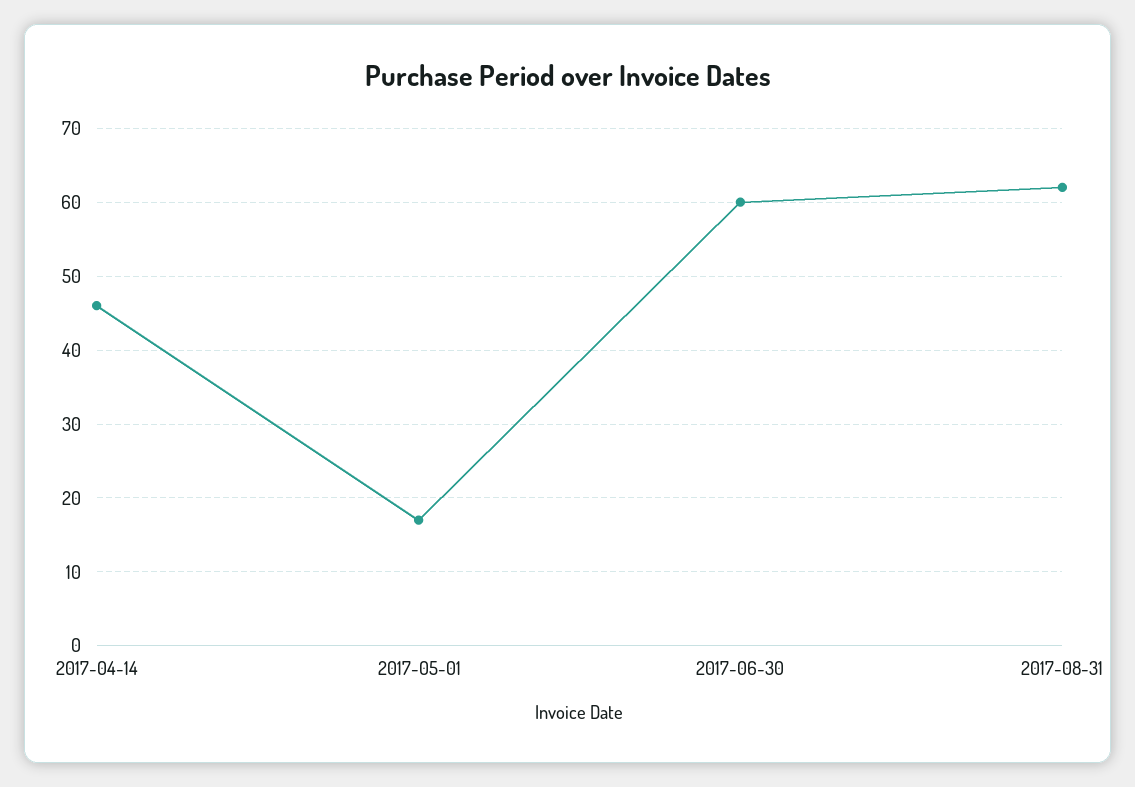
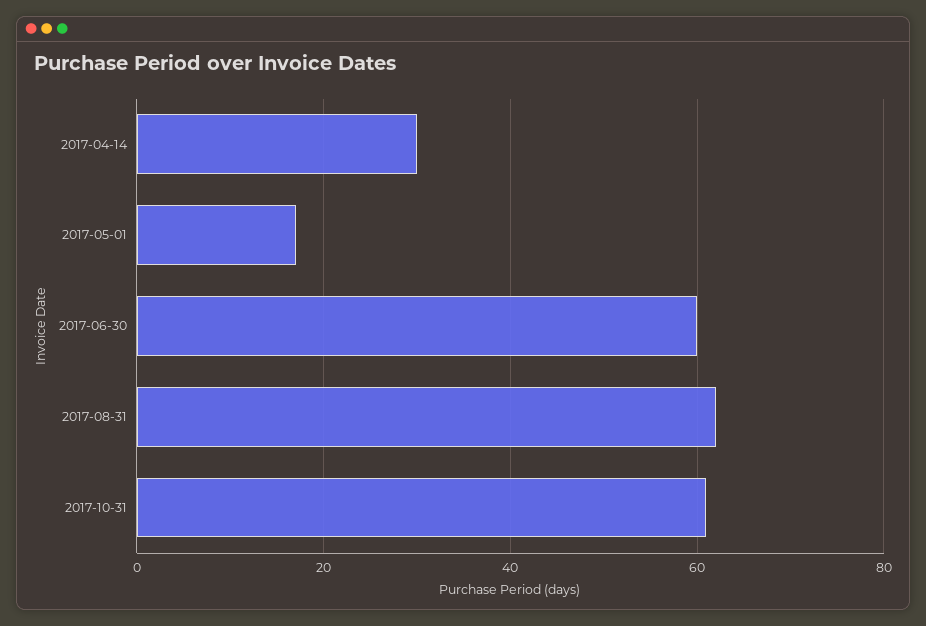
2017-04-14: 46 -> 30
2017-10-31: none -> 60

